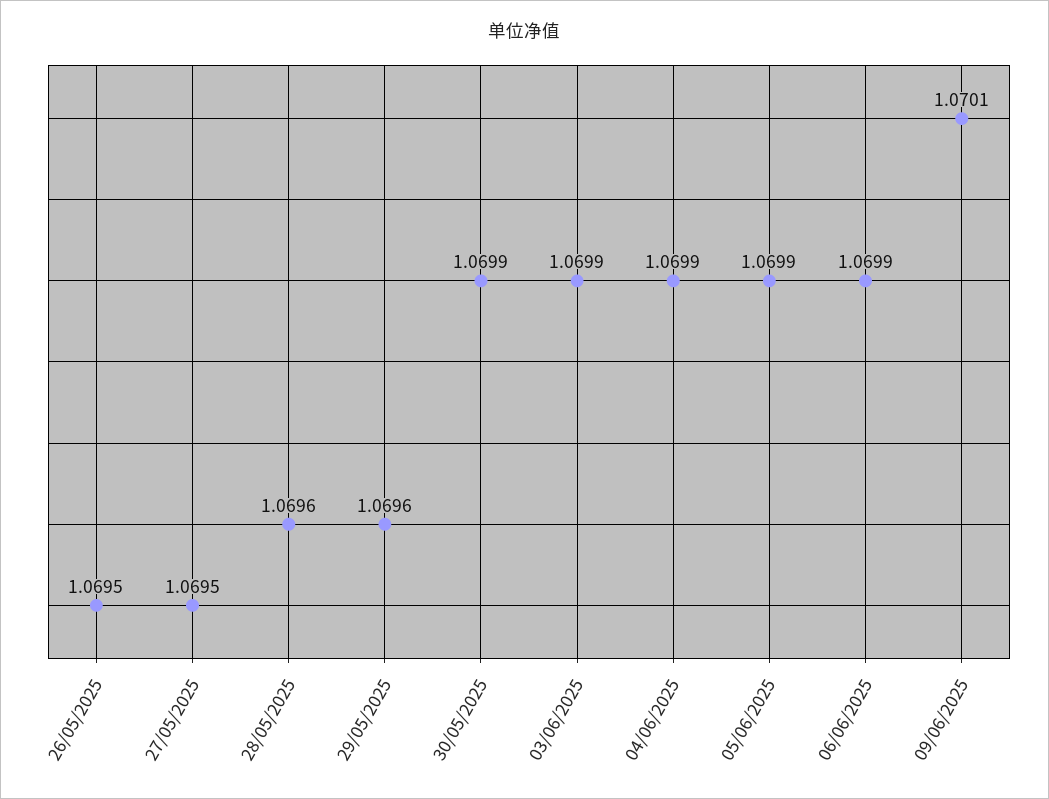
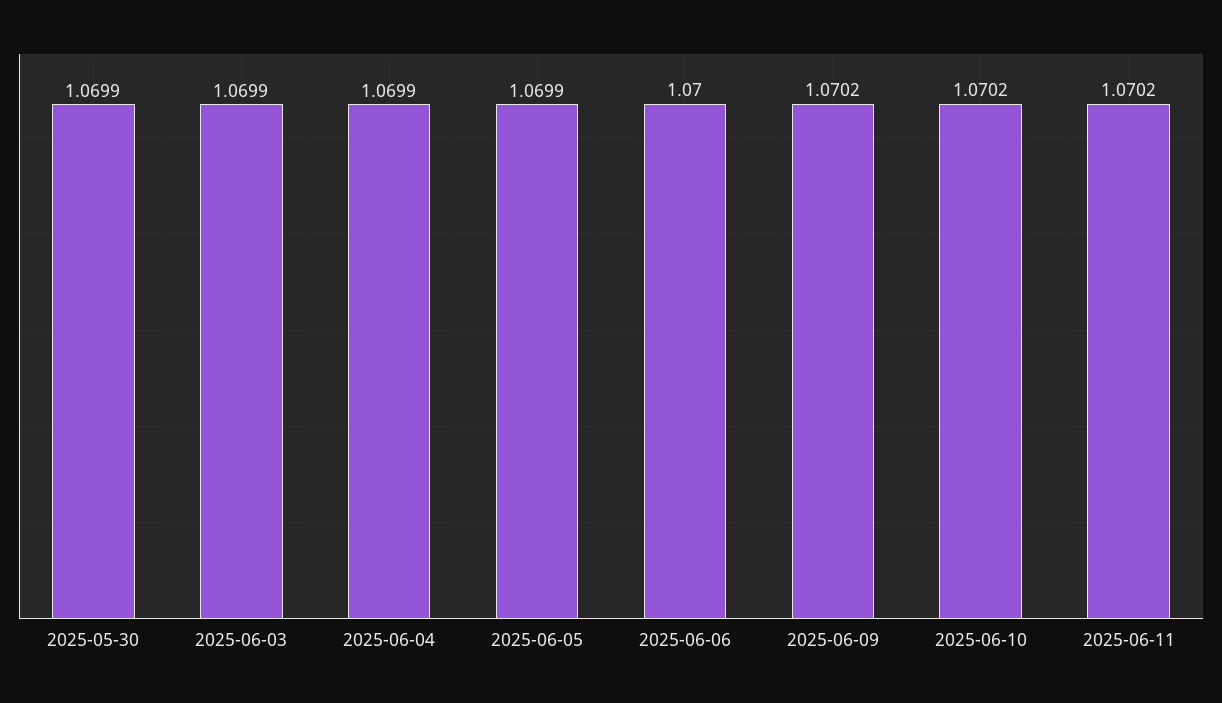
26/05/2025: 1.0695 -> none
27/05/2025: 1.0695 -> none
28/05/2025: 1.0696 -> none
29/05/2025: 1.0696 -> none
06/06/2025: 1.0699 -> 1.07
09/06/2025: 1.0701 -> 1.0702
2025-06-10: none -> 1.0702
2025-06-11: none -> 1.0702

